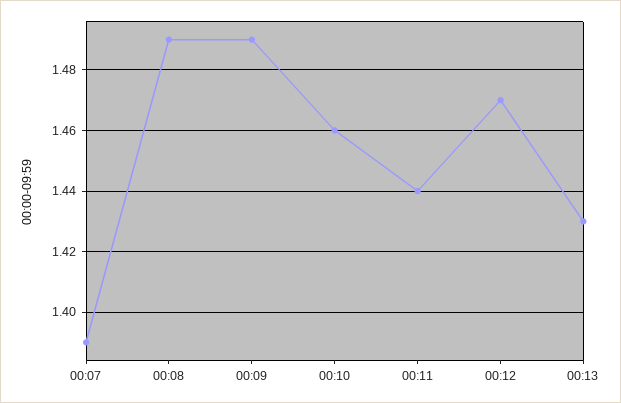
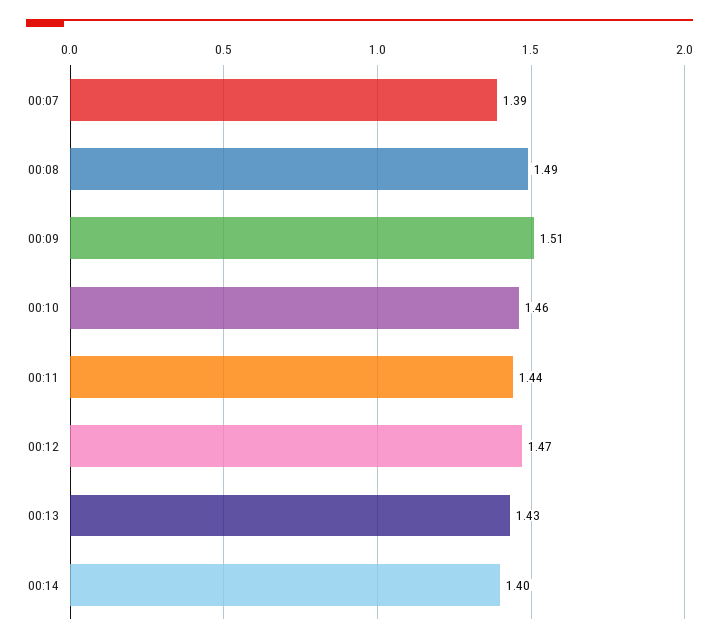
00:09: 1.49 -> 1.51
00:14: none -> 1.4

